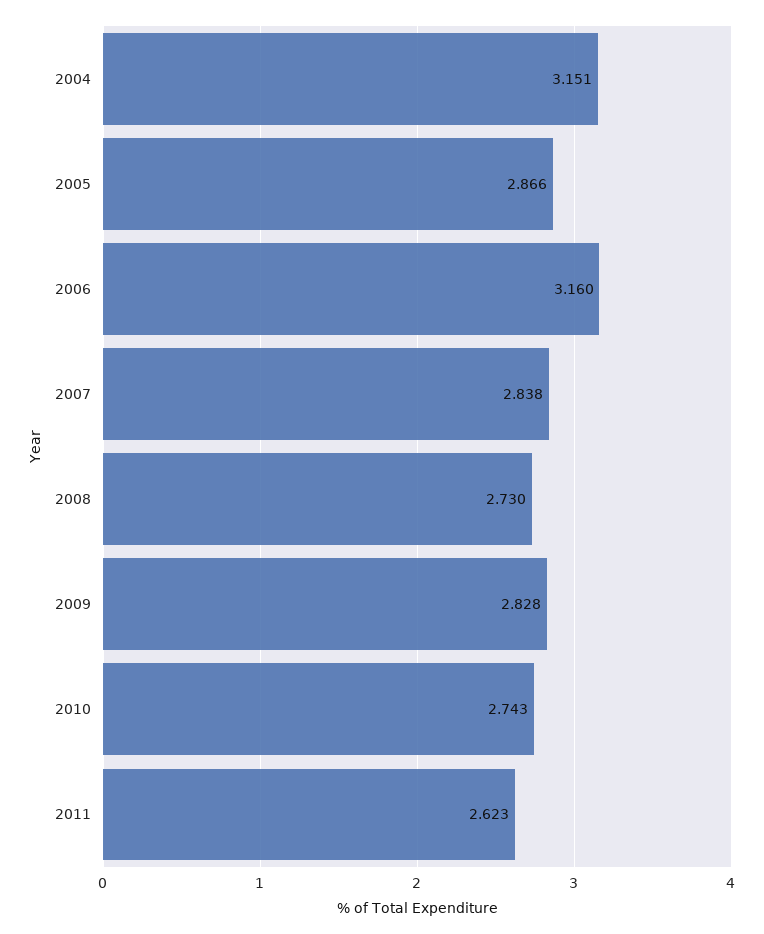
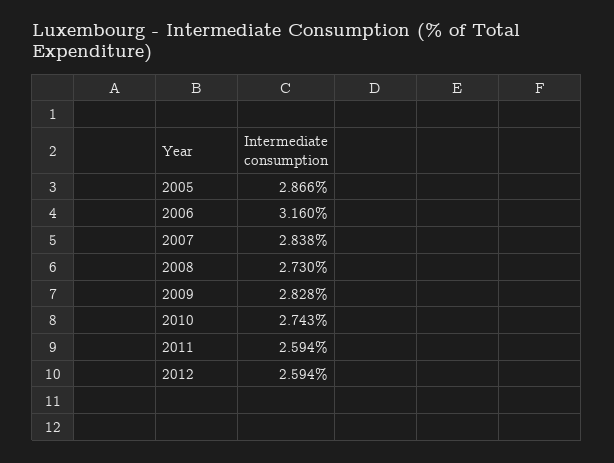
2004: 3.151 -> none
2011: 2.623 -> 2.594
2012: none -> 2.594

